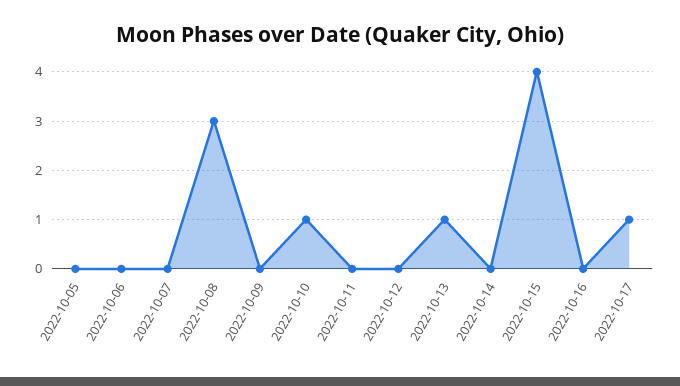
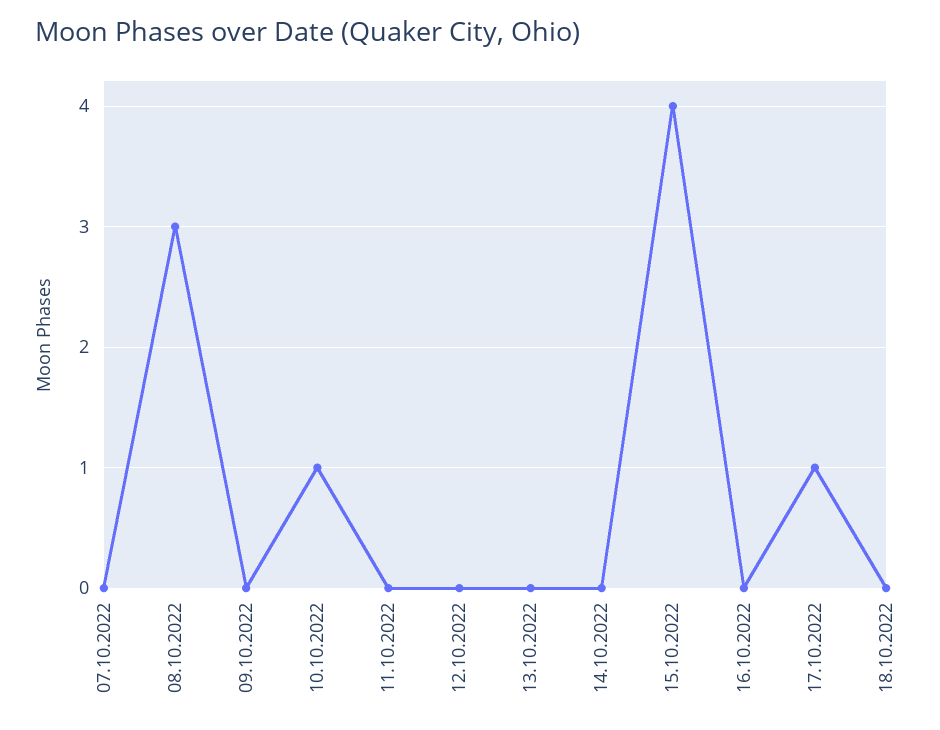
2022-10-05: 0 -> none
2022-10-06: 0 -> none
2022-10-13: 1 -> 0
18.10.2022: none -> 0

